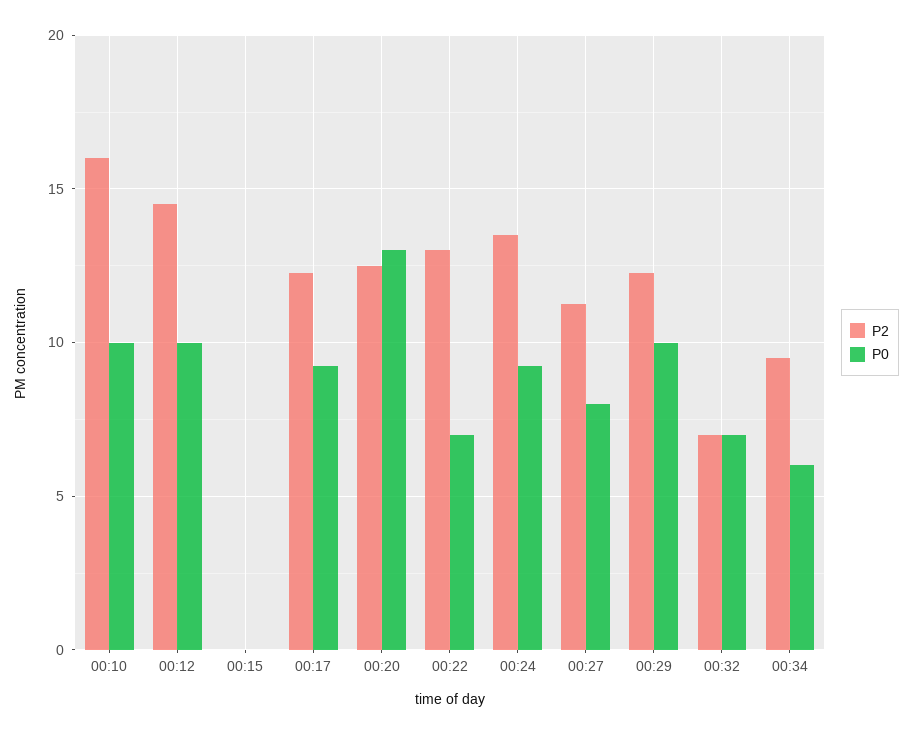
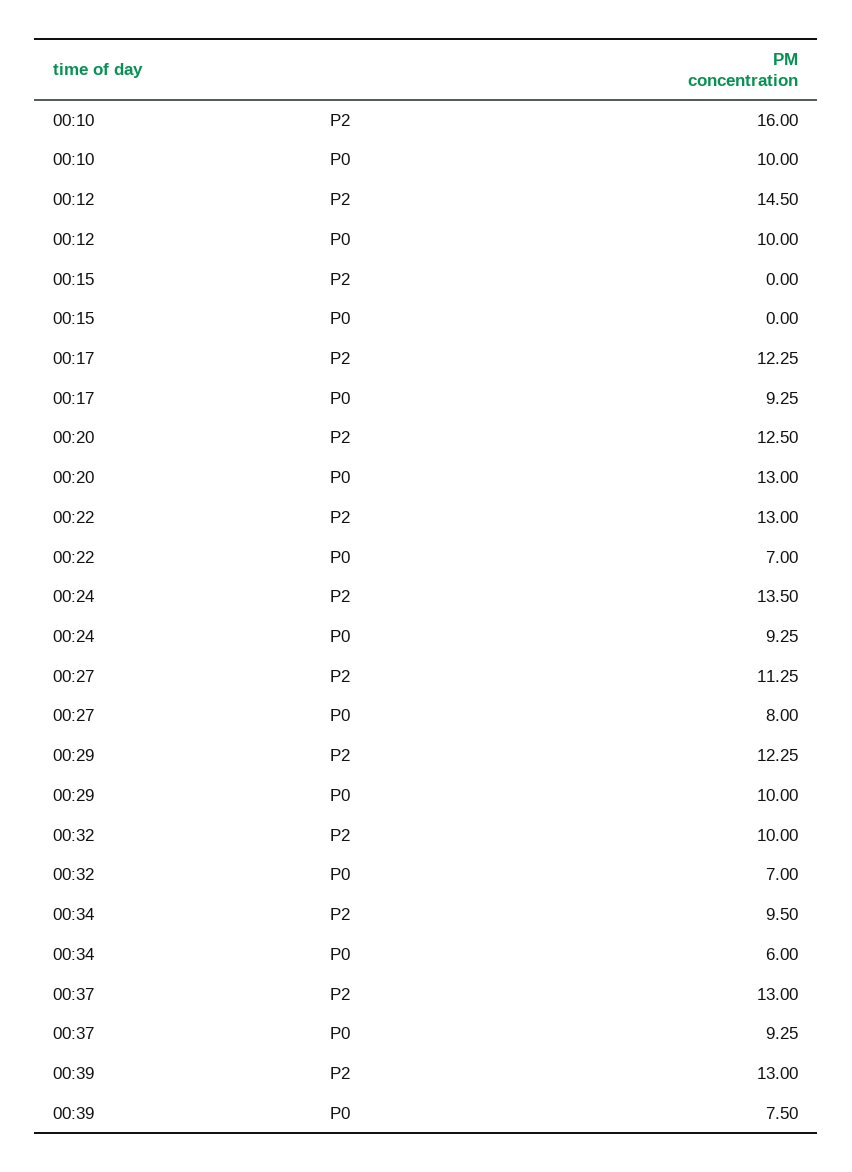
P2, 00:32: 7 -> 10
P2, 00:37: none -> 13
P0, 00:37: none -> 9.25
P2, 00:39: none -> 13
P0, 00:39: none -> 7.5

